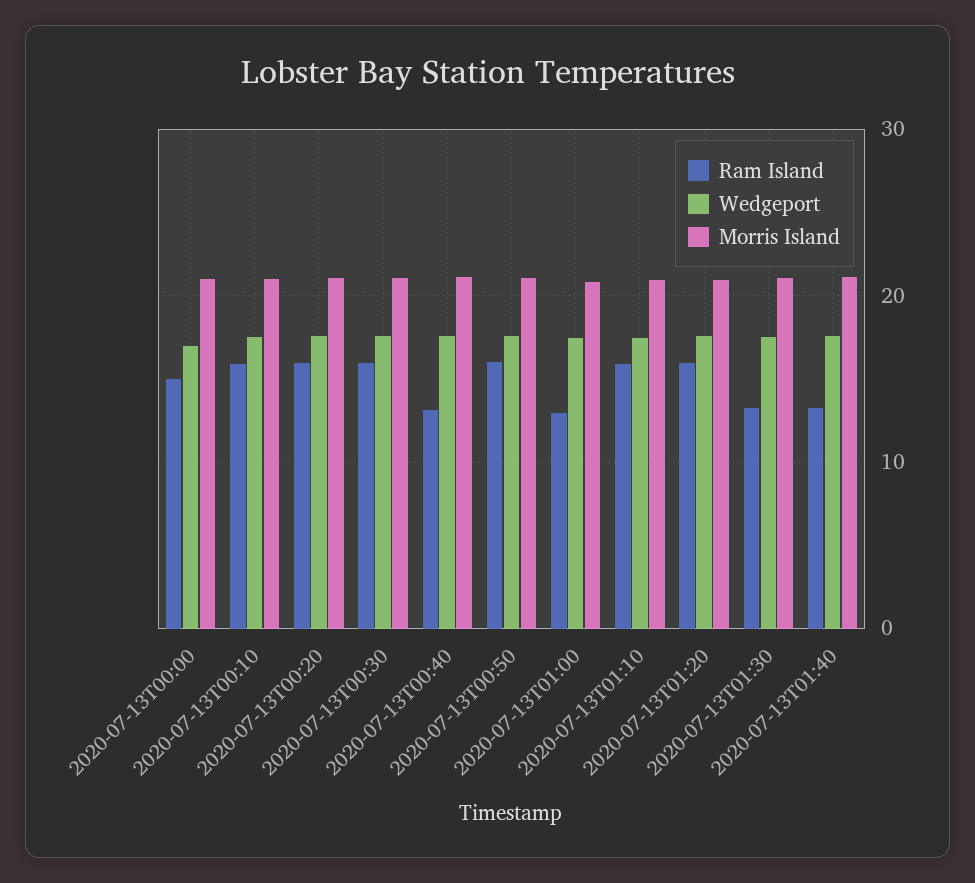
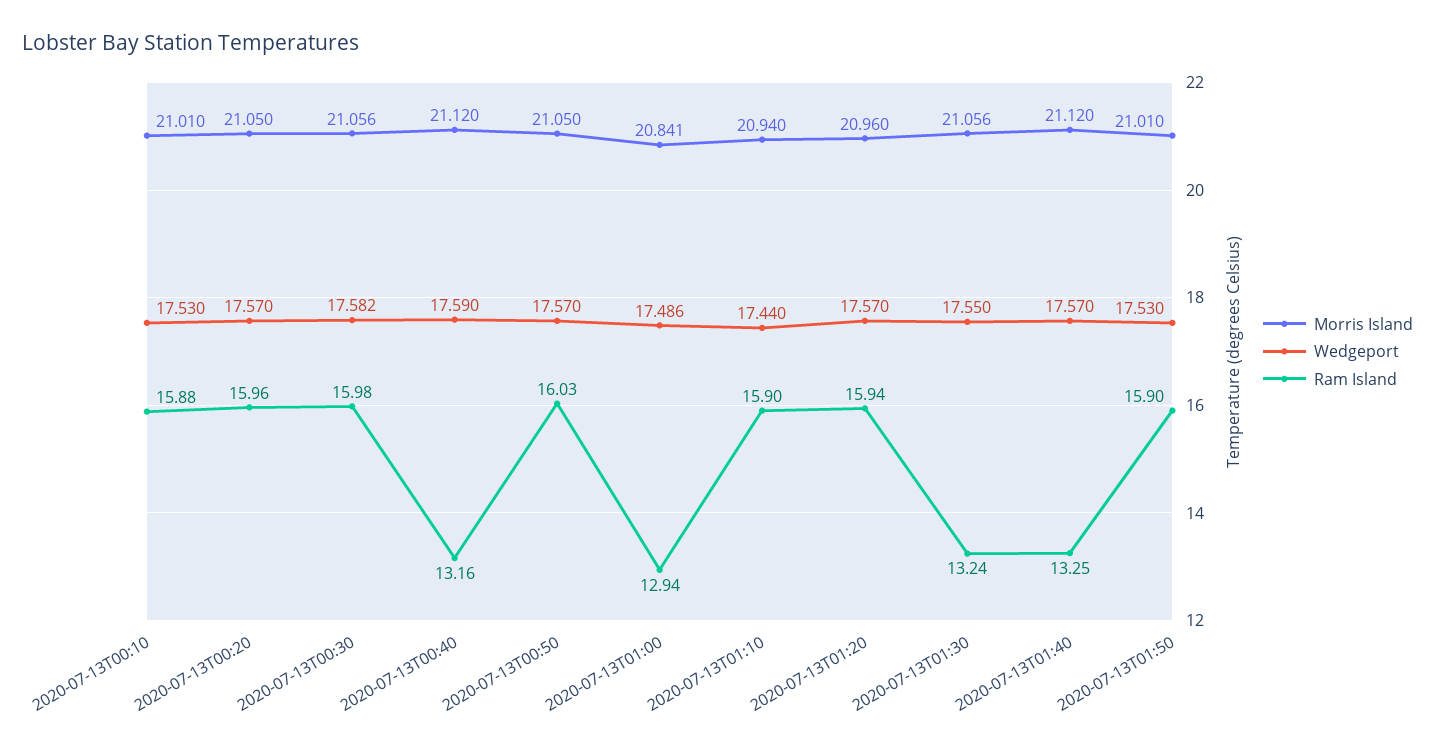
Ram Island, 2020-07-13T00:00: 15 -> none
Wedgeport, 2020-07-13T00:00: 17 -> none
Morris Island, 2020-07-13T00:00: 21 -> none
Morris Island, 2020-07-13T01:50: none -> 21.01
Wedgeport, 2020-07-13T01:50: none -> 17.53
Ram Island, 2020-07-13T01:50: none -> 15.9

